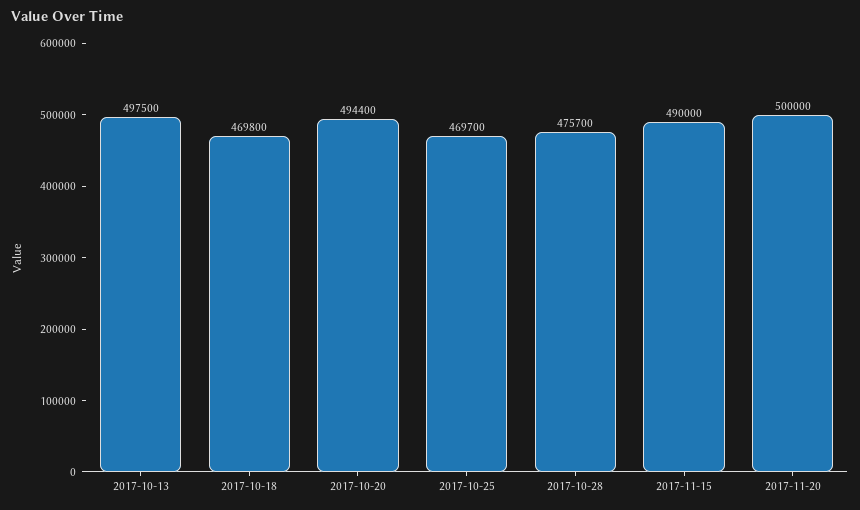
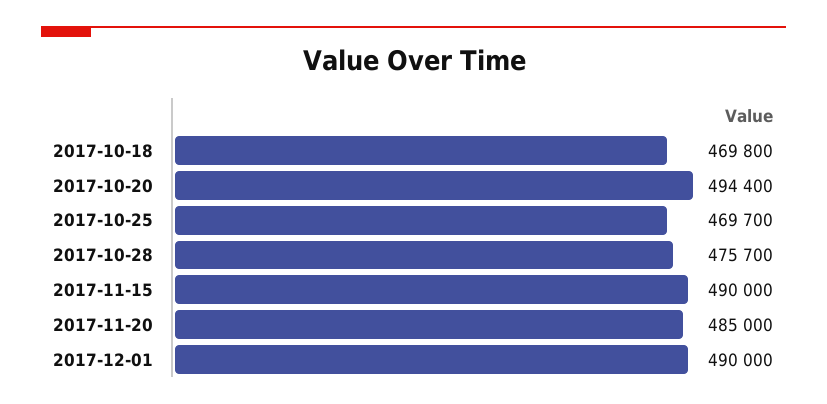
2017-10-13: 497500 -> none
2017-11-20: 500000 -> 485000
2017-12-01: none -> 490000

